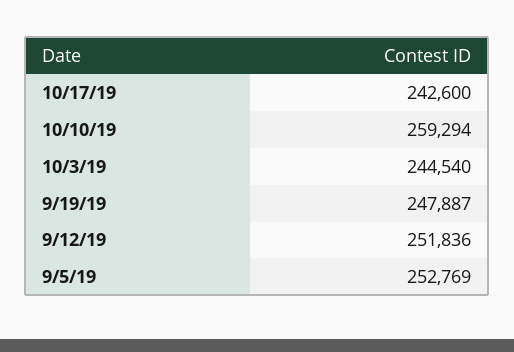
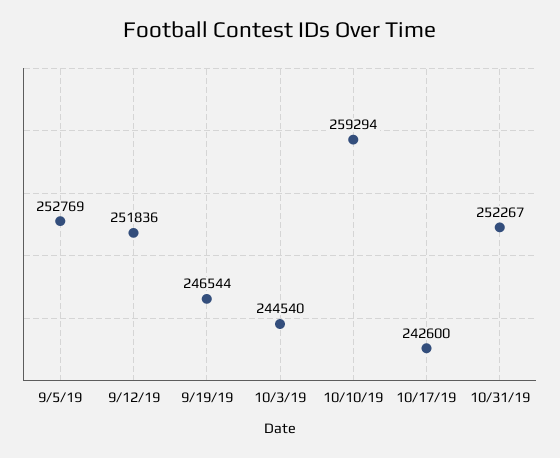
9/19/19: 247887 -> 246544
10/31/19: none -> 252267

